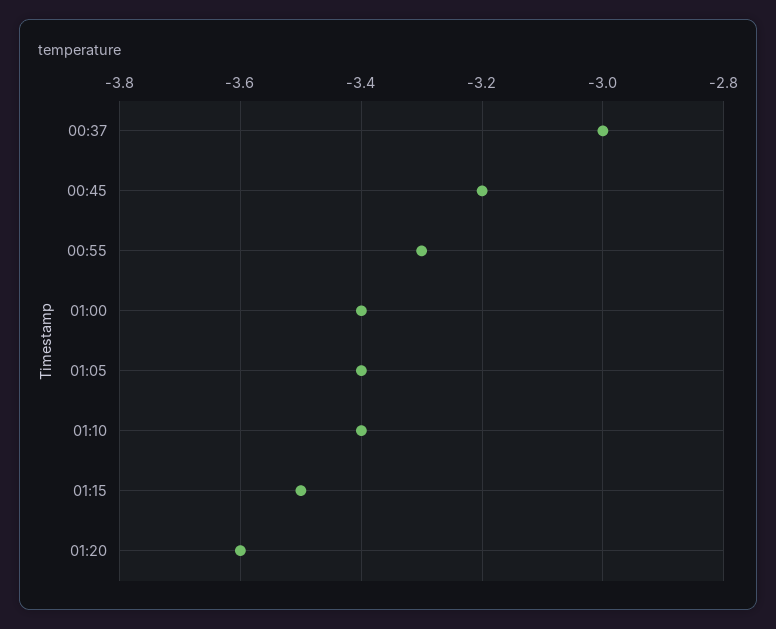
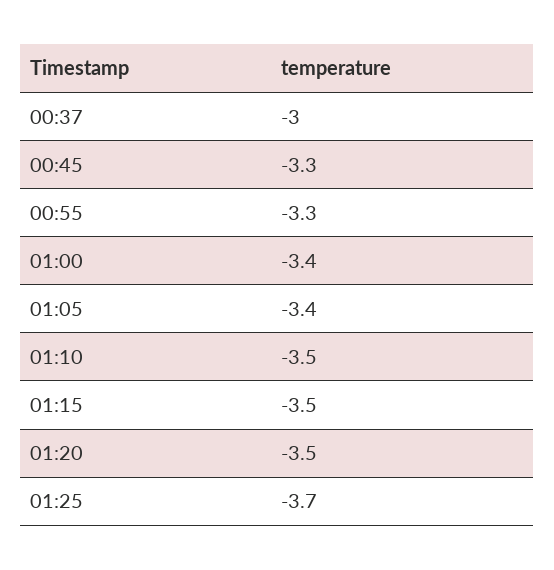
00:45: -3.2 -> -3.3
01:10: -3.4 -> -3.5
01:20: -3.6 -> -3.5
01:25: none -> -3.7

